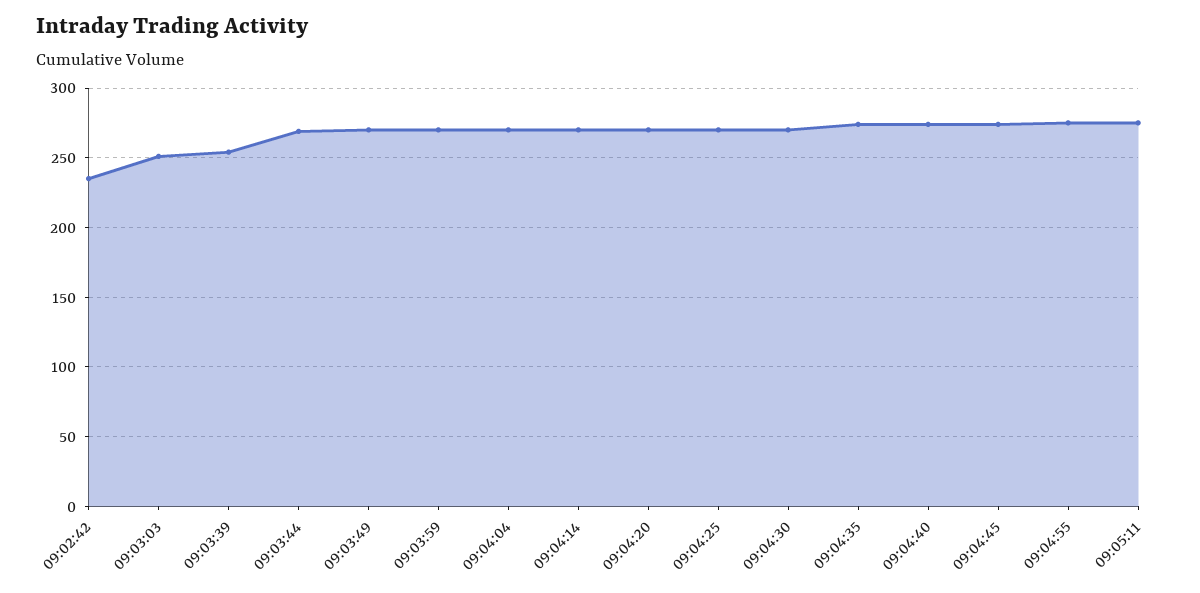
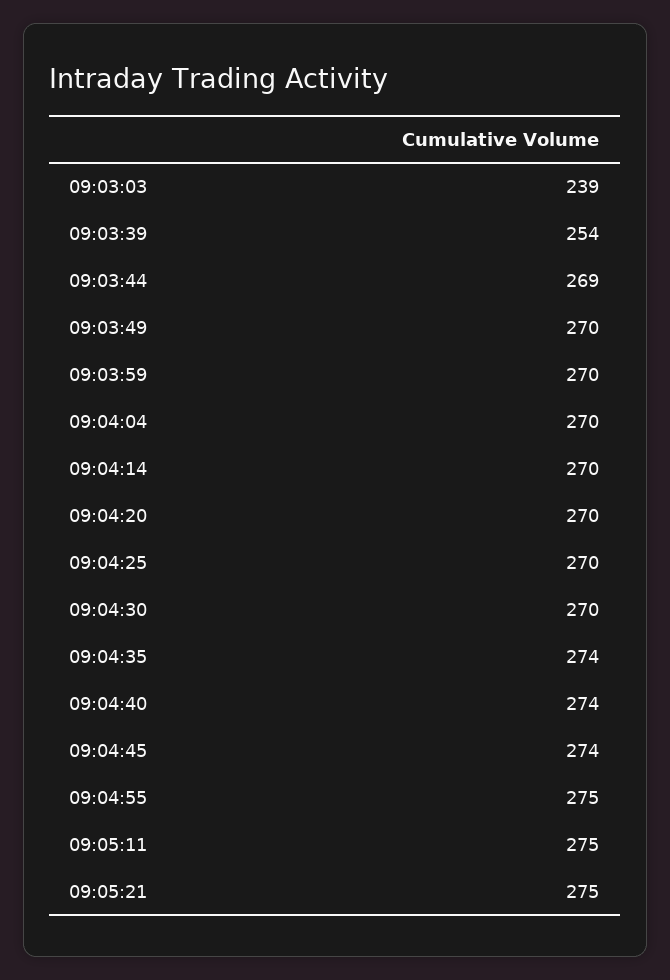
09:02:42: 235 -> none
09:03:03: 250 -> 239
09:05:21: none -> 275

